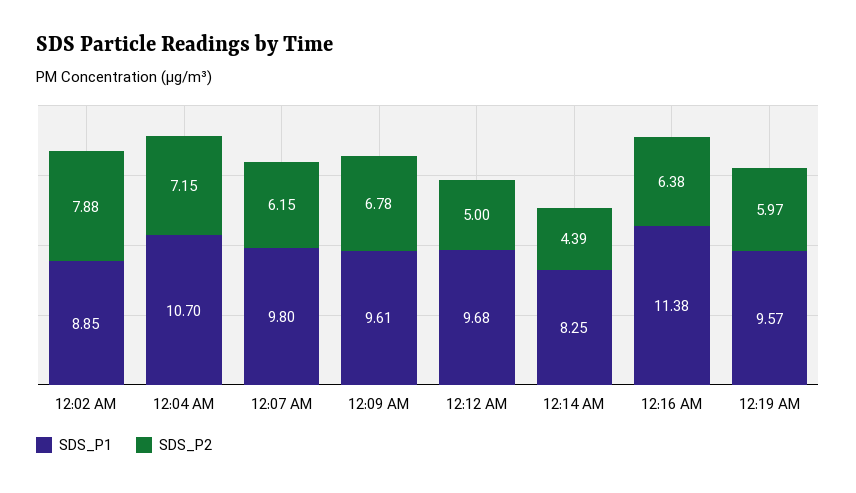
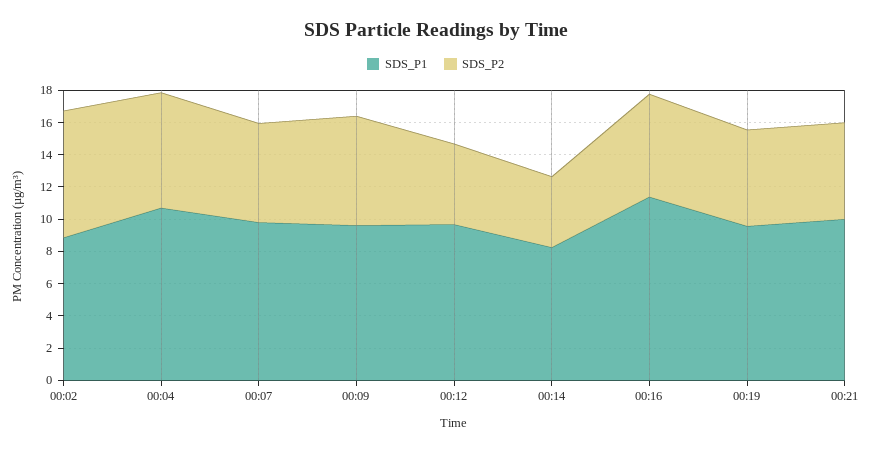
SDS_P1, 00:21: none -> 10
SDS_P2, 00:21: none -> 6

